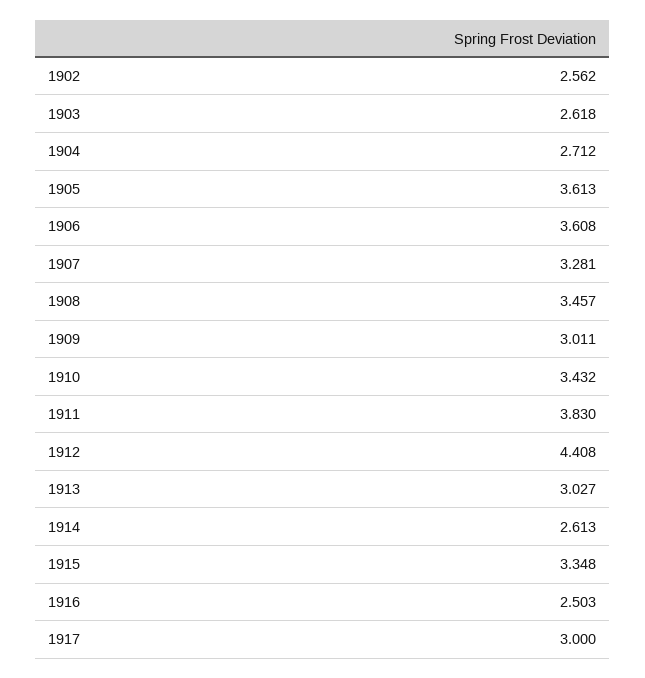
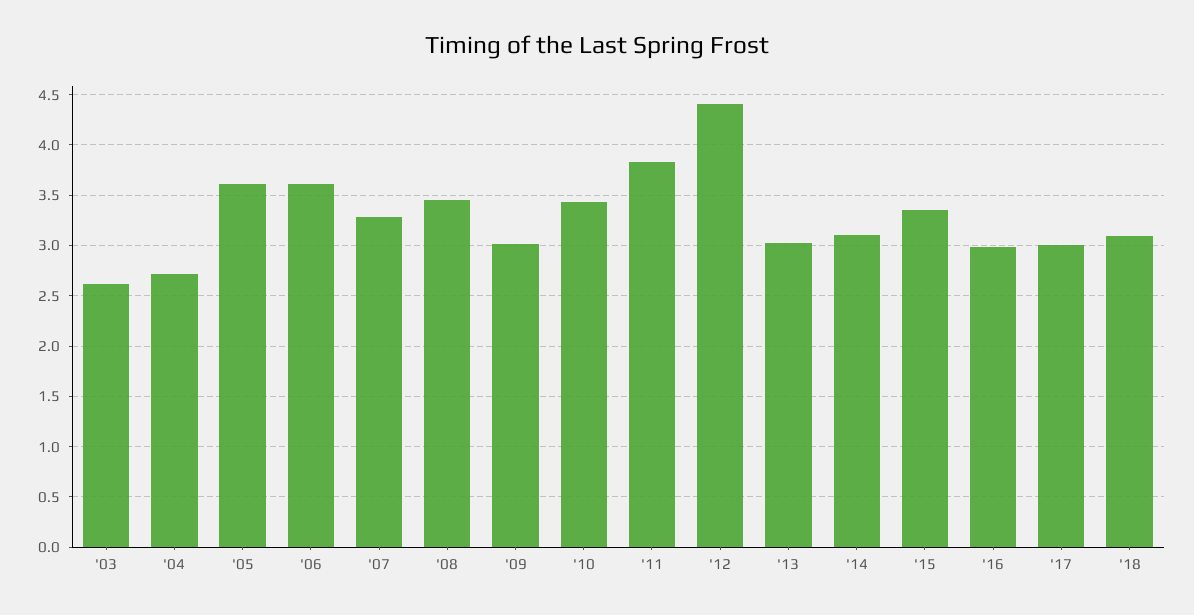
1902: 2.562 -> none
1914: 2.613 -> 3.1
1916: 2.503 -> 3
'18: none -> 3.1

